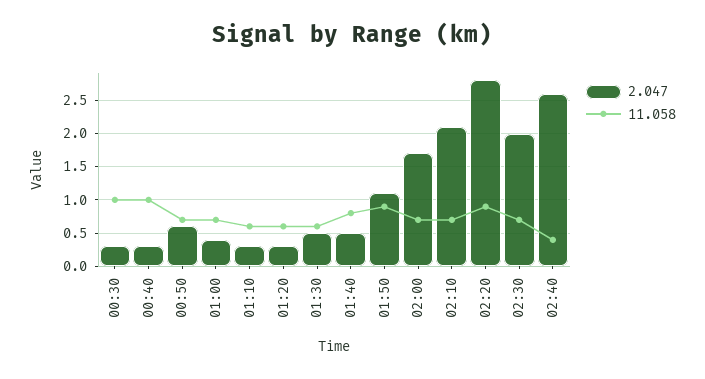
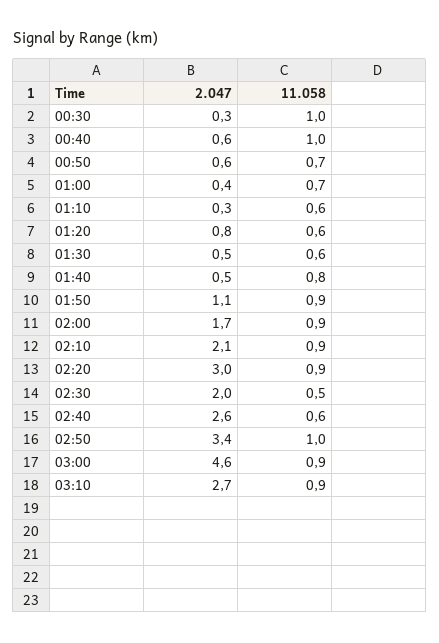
2.047, 00:40: 0.3 -> 0.6
2.047, 01:20: 0.3 -> 0.8
11.058, 02:00: 0.7 -> 0.9
11.058, 02:10: 0.7 -> 0.9
2.047, 02:20: 2.8 -> 3
11.058, 02:30: 0.7 -> 0.5
11.058, 02:40: 0.4 -> 0.6
2.047, 02:50: none -> 3.4
11.058, 02:50: none -> 1
2.047, 03:00: none -> 4.6
11.058, 03:00: none -> 0.9
2.047, 03:10: none -> 2.7
11.058, 03:10: none -> 0.9

